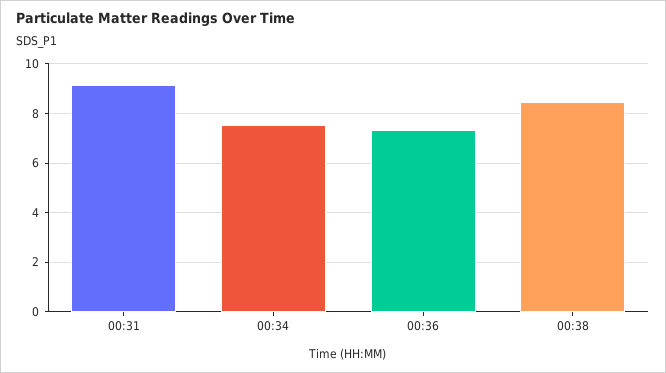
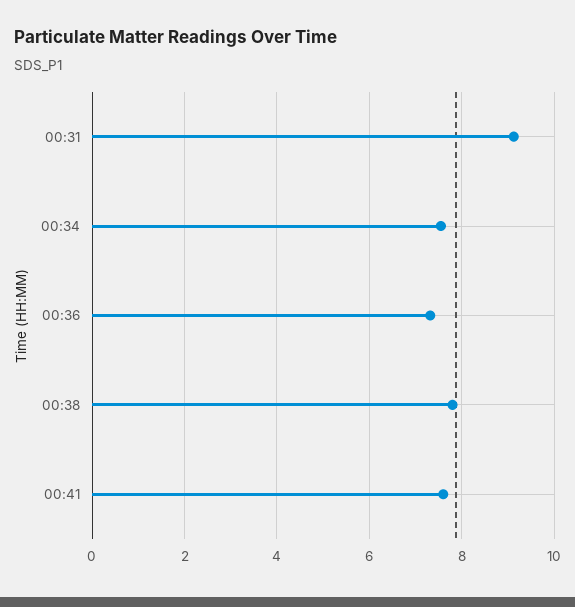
00:38: 8.5 -> 7.8
00:41: none -> 7.6

